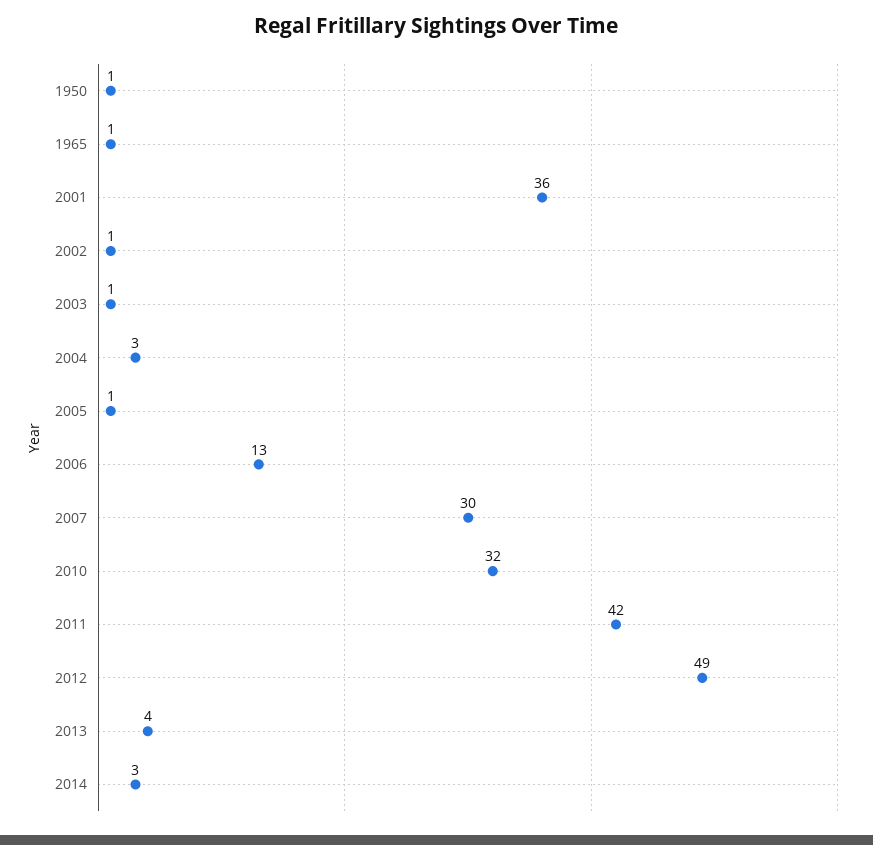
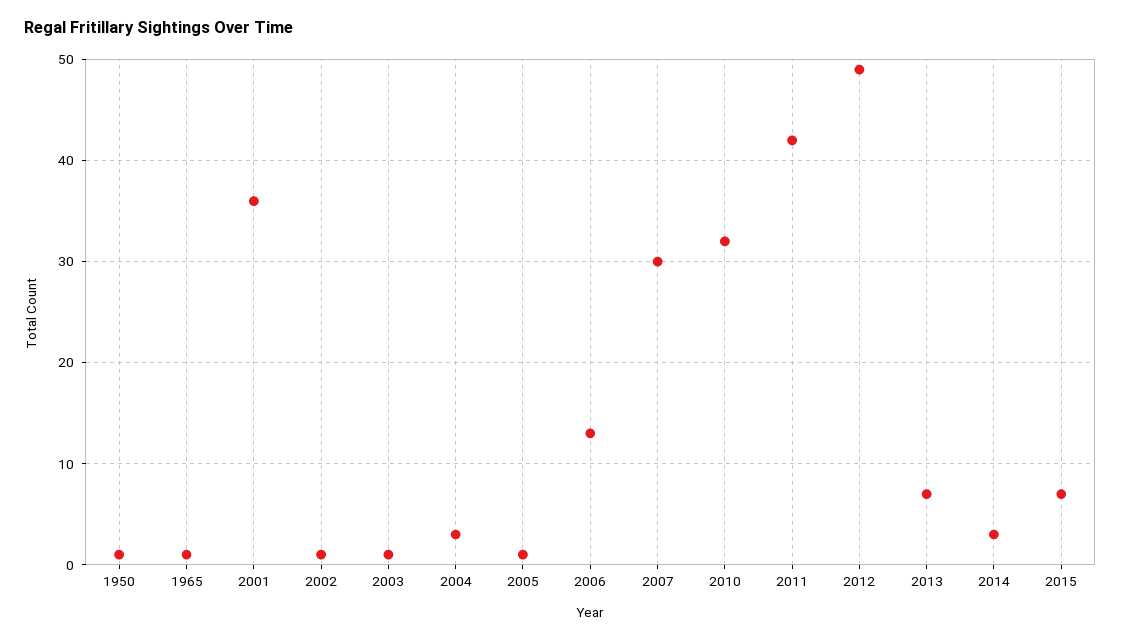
2013: 4 -> 7
2015: none -> 7

